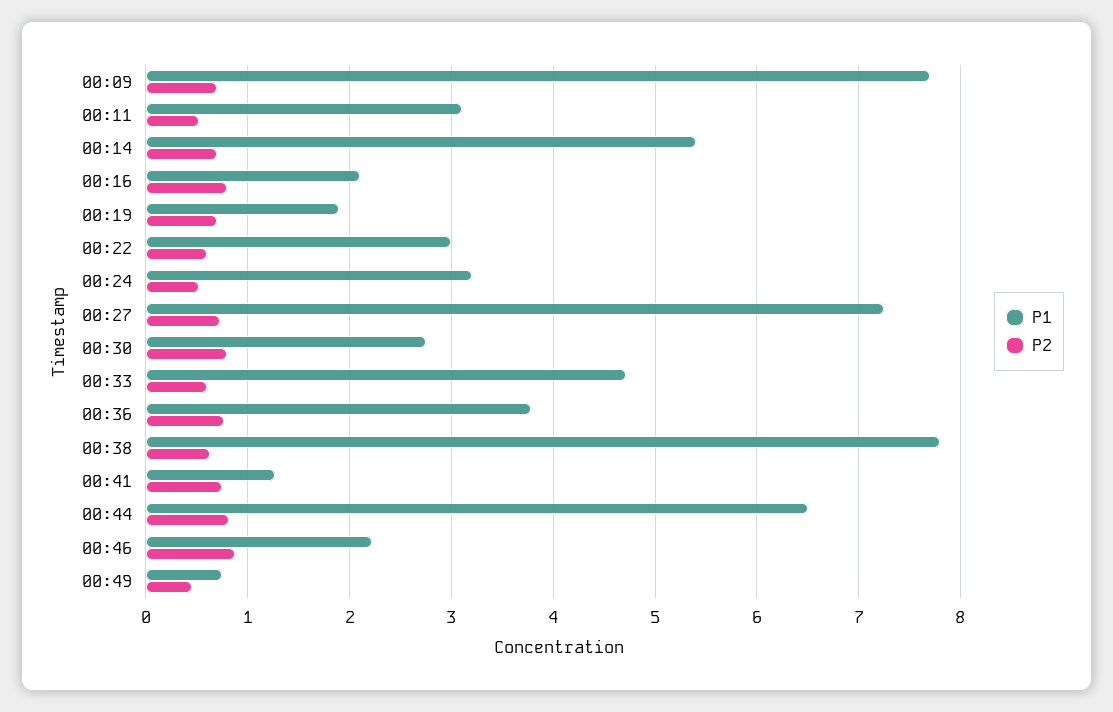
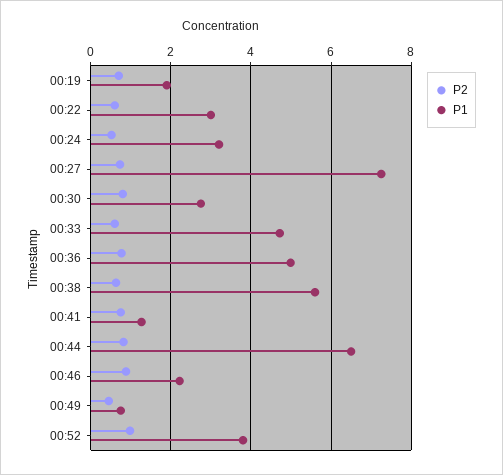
P1, 00:09: 7.7 -> none
P2, 00:09: 0.7 -> none
P1, 00:11: 3.1 -> none
P2, 00:11: 0.5 -> none
P1, 00:14: 5.4 -> none
P2, 00:14: 0.7 -> none
P1, 00:16: 2.1 -> none
P2, 00:16: 0.8 -> none
P1, 00:36: 3.8 -> 5
P1, 00:38: 7.8 -> 5.6
P2, 00:52: none -> 1
P1, 00:52: none -> 3.8

